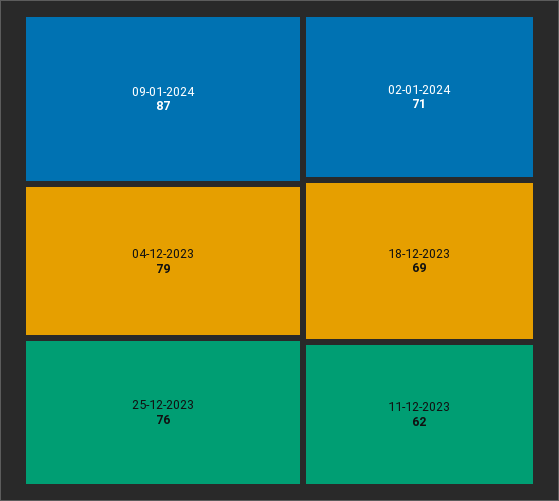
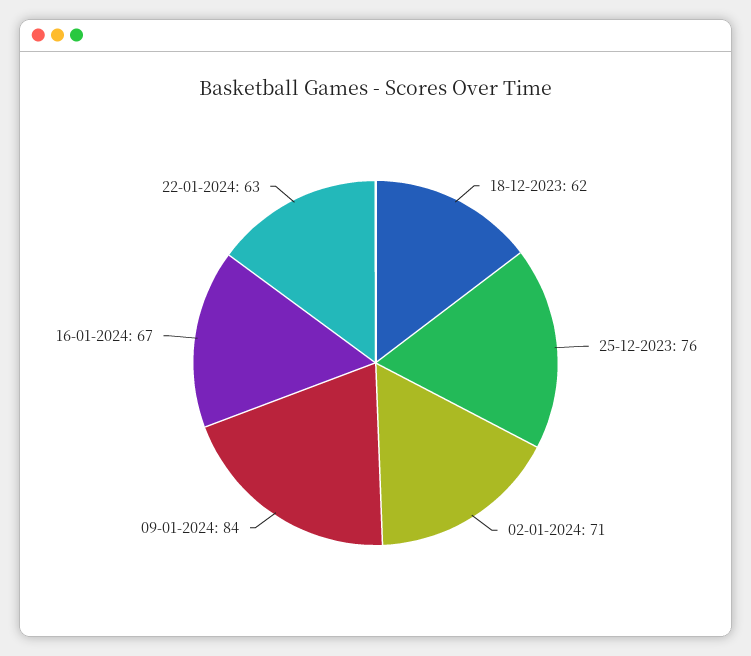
09-01-2024: 87 -> 84
04-12-2023: 79 -> none
18-12-2023: 69 -> 62
11-12-2023: 62 -> none
16-01-2024: none -> 67
22-01-2024: none -> 63

